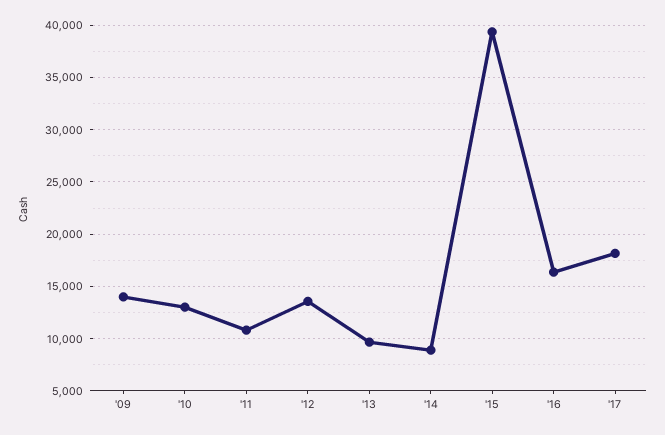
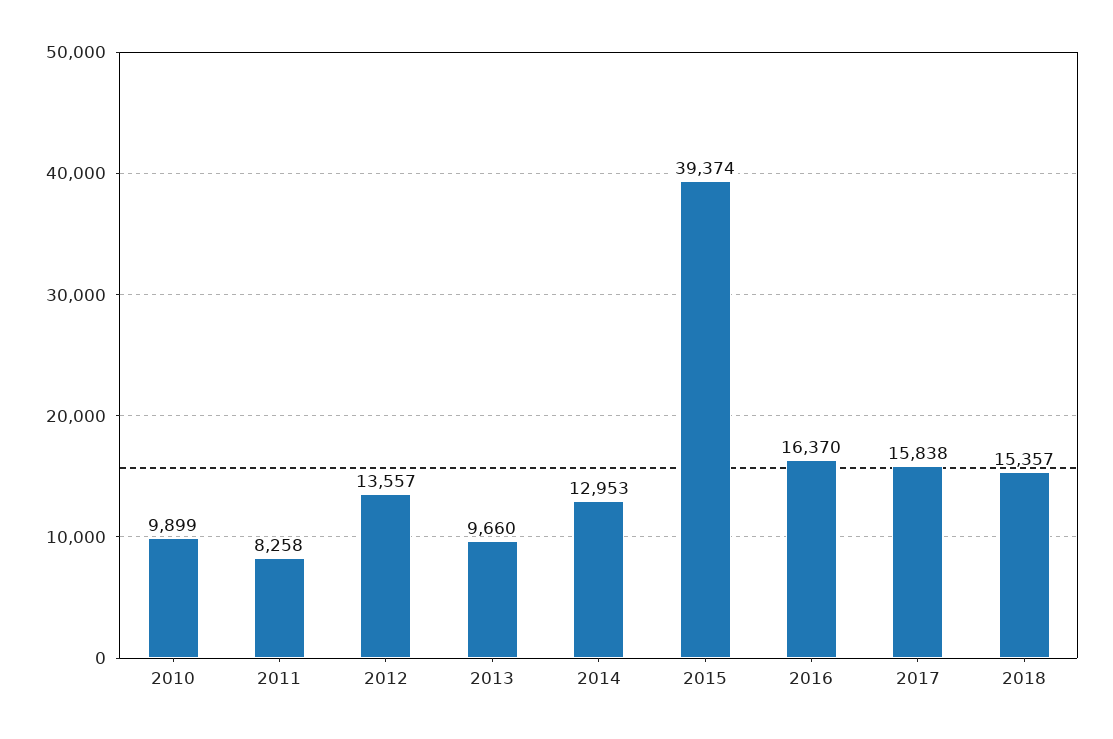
'09: 14000 -> none
'10: 13000 -> 9899
'11: 11000 -> 8258
'14: 9000 -> 12953
'17: 18000 -> 15838
2018: none -> 15357

